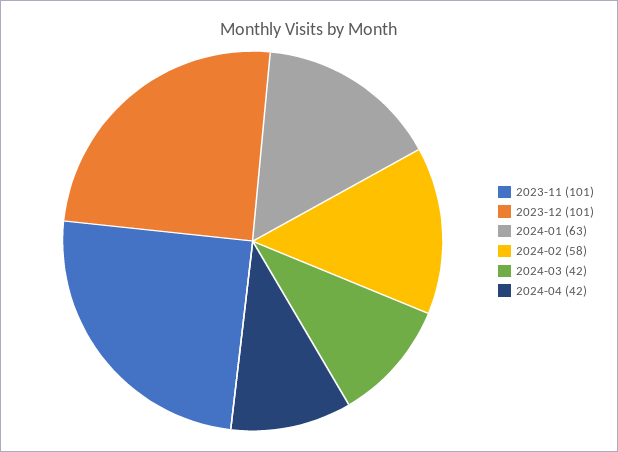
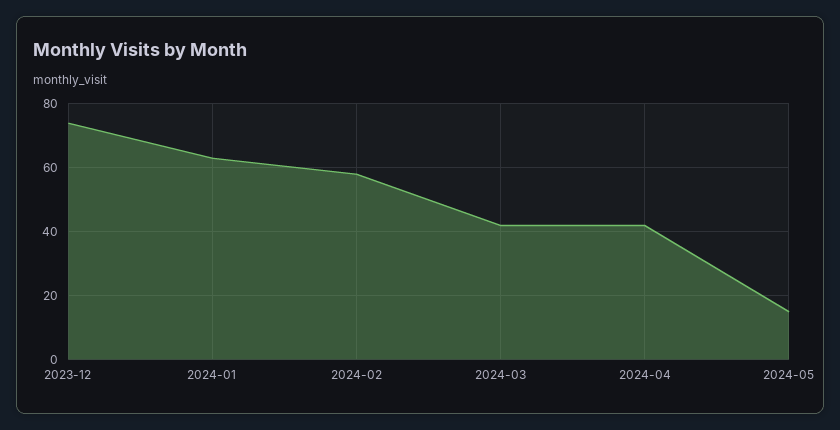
2023-11: 101 -> none
2023-12: 101 -> 75
2024-05: none -> 15

